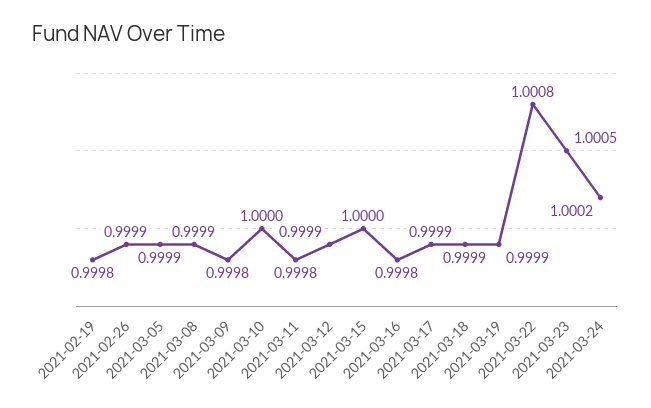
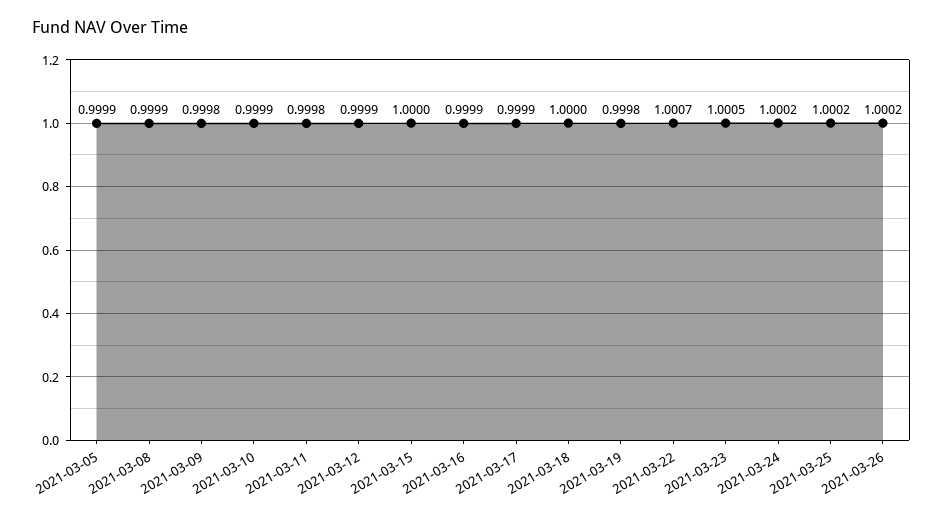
2021-02-19: 0.9998 -> none
2021-02-26: 0.9999 -> none
2021-03-10: 1 -> 0.9999
2021-03-16: 0.9998 -> 0.9999
2021-03-18: 0.9999 -> 1
2021-03-19: 0.9999 -> 0.9998
2021-03-22: 1.0008 -> 1.0007
2021-03-25: none -> 1.0002
2021-03-26: none -> 1.0002

